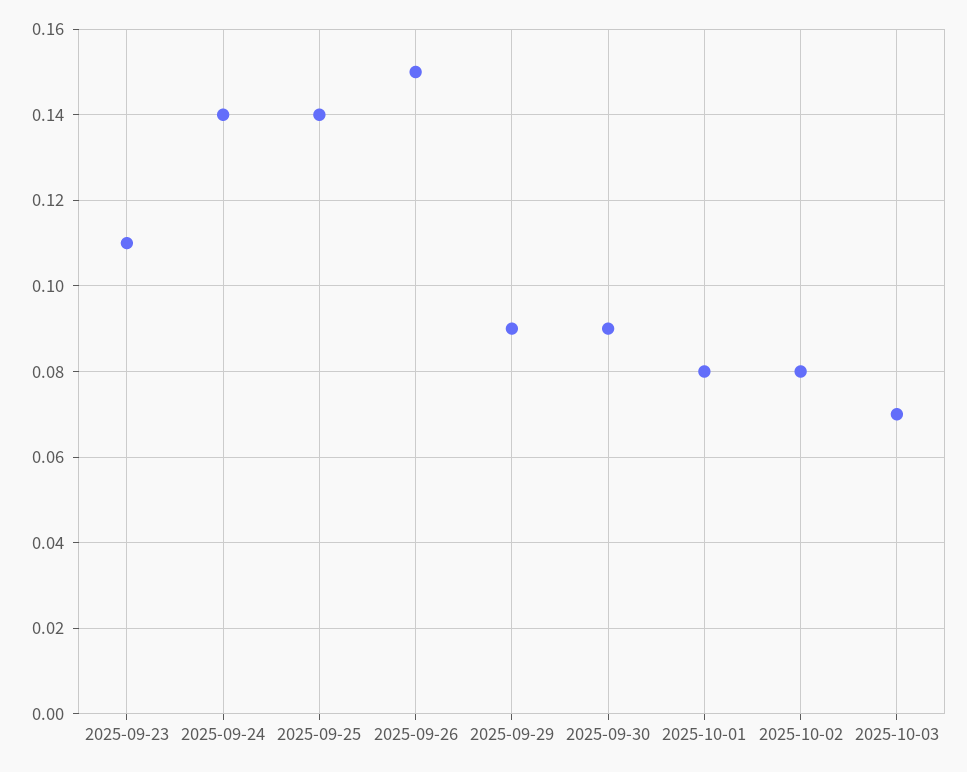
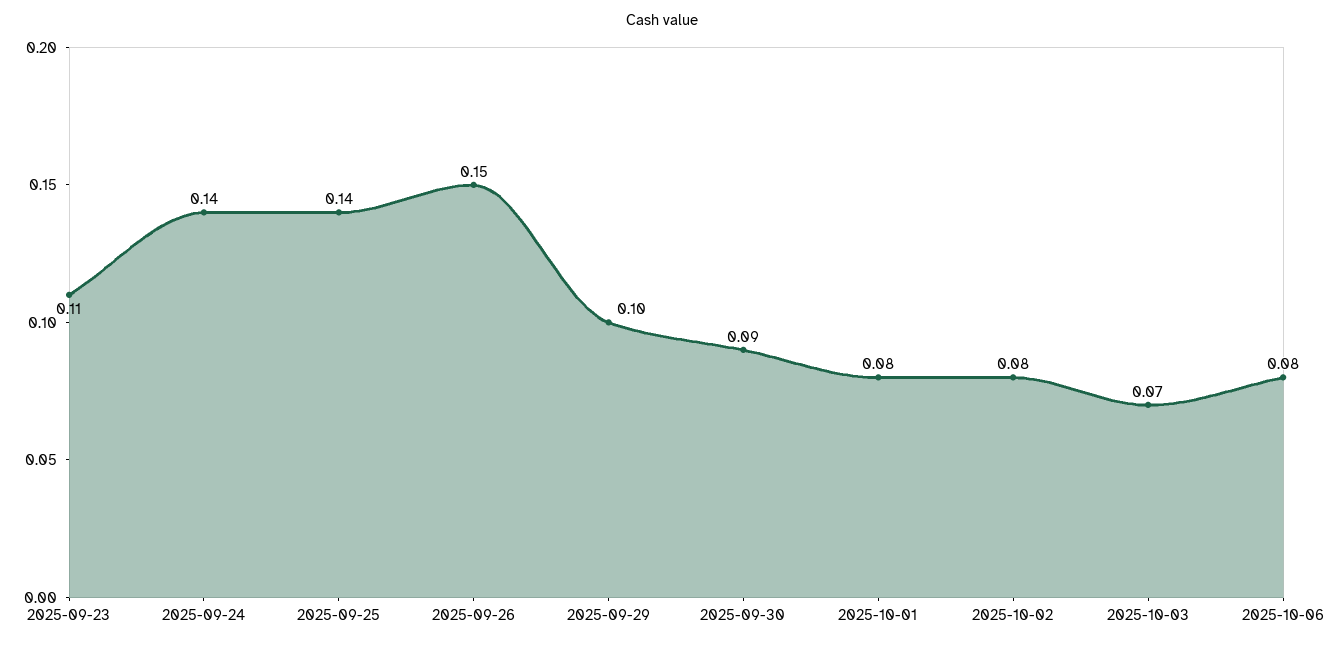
2025-09-29: 0.09 -> 0.1
2025-10-06: none -> 0.08

